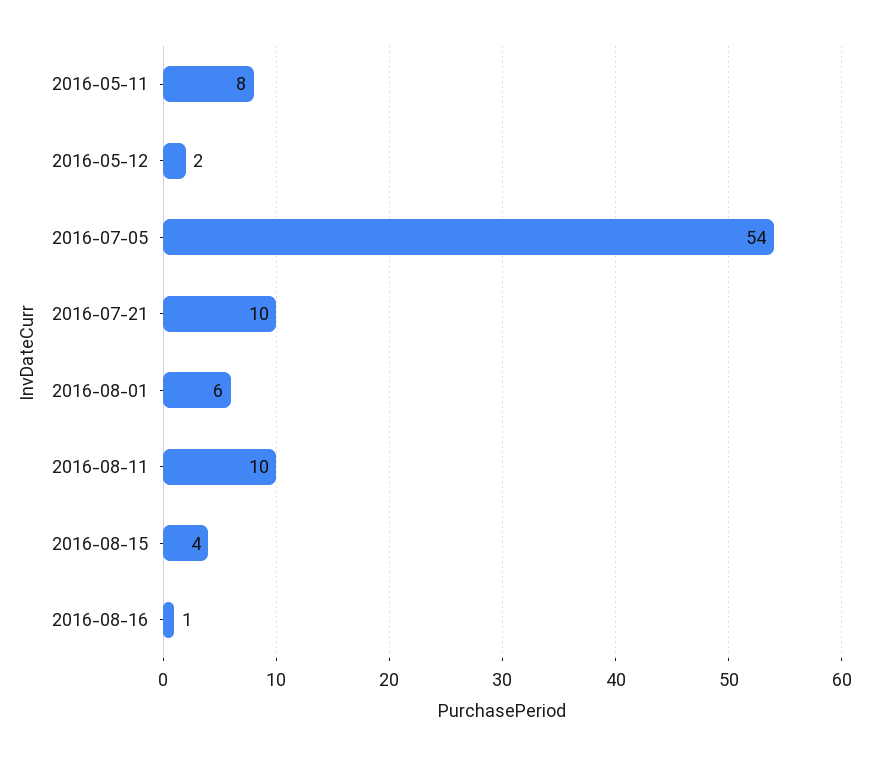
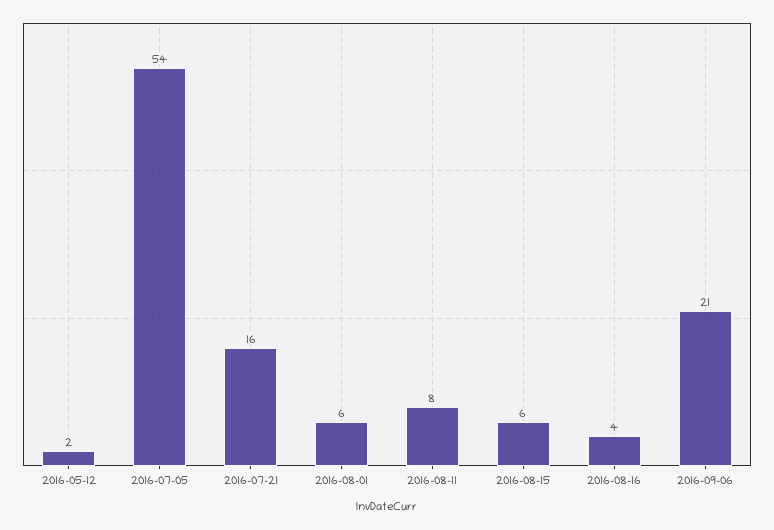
2016-05-11: 8 -> none
2016-07-21: 10 -> 16
2016-08-11: 10 -> 8
2016-08-15: 4 -> 6
2016-08-16: 1 -> 4
2016-09-06: none -> 21

